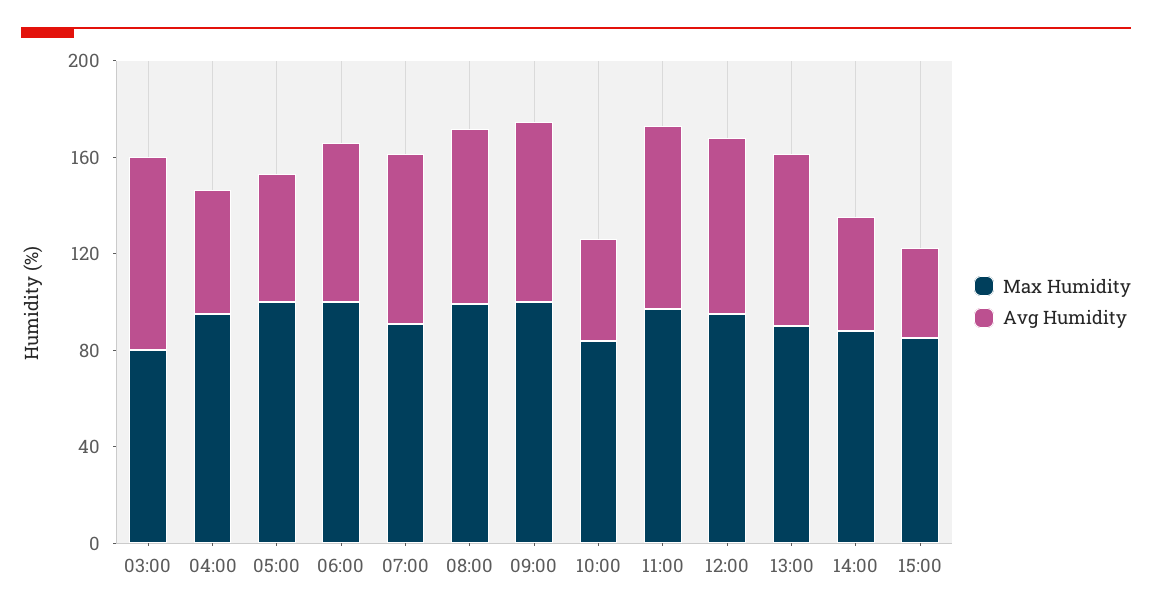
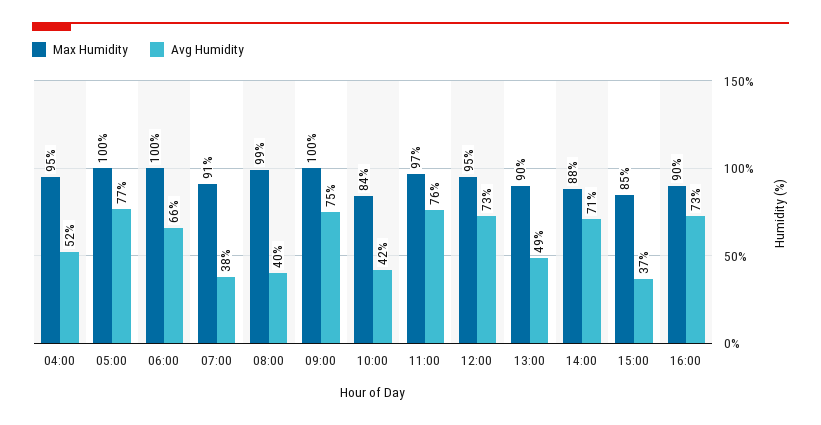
Max Humidity, 03:00: 80 -> none
Avg Humidity, 03:00: 80 -> none
Avg Humidity, 05:00: 50 -> 77
Avg Humidity, 07:00: 70 -> 38
Avg Humidity, 08:00: 70 -> 40
Avg Humidity, 13:00: 70 -> 49
Avg Humidity, 14:00: 50 -> 71
Max Humidity, 16:00: none -> 90
Avg Humidity, 16:00: none -> 73

